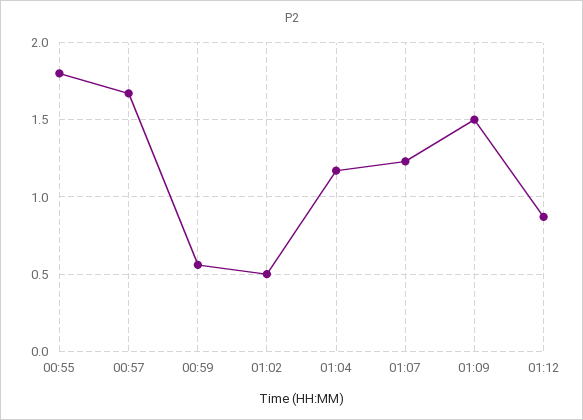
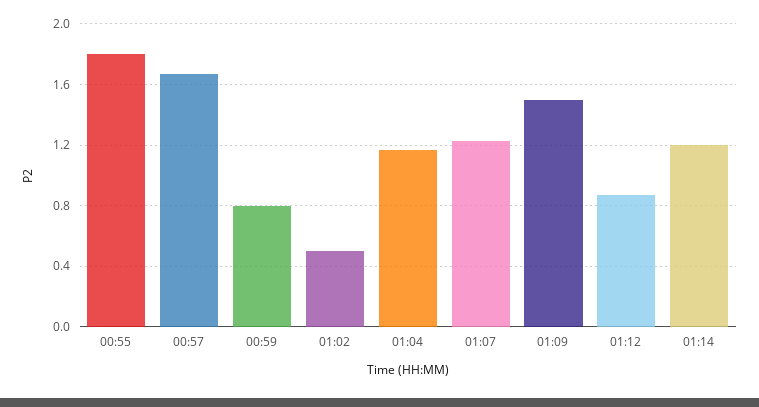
00:59: 0.55 -> 0.8
01:14: none -> 1.2

